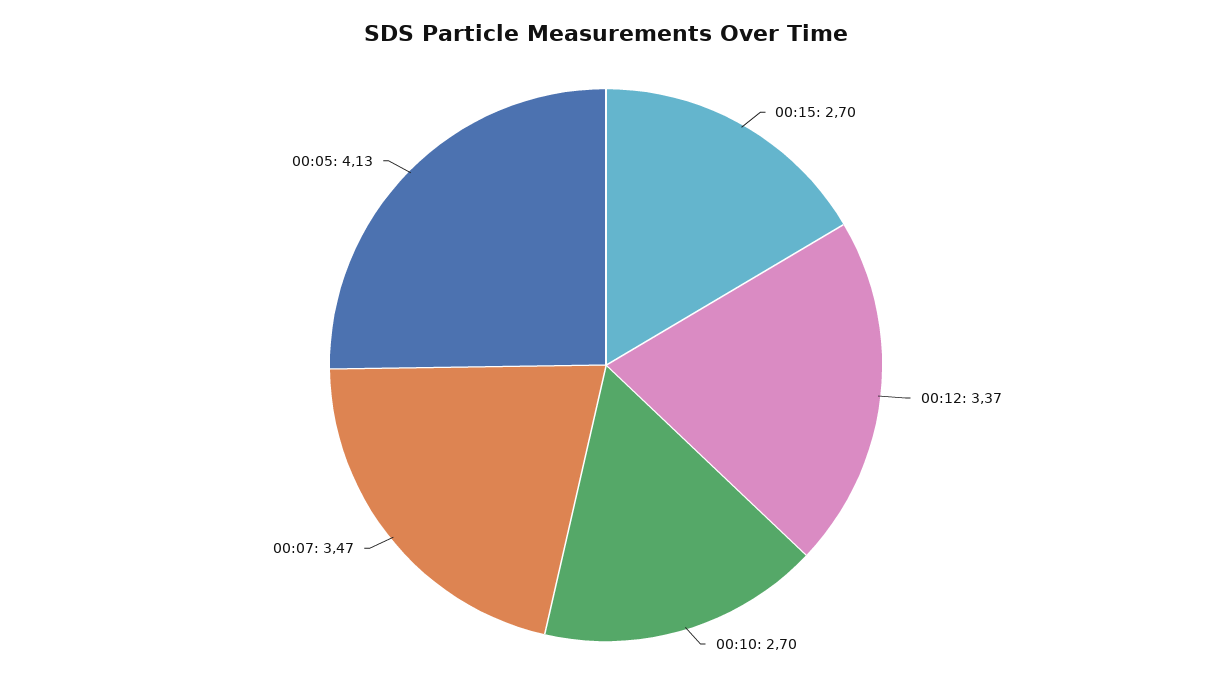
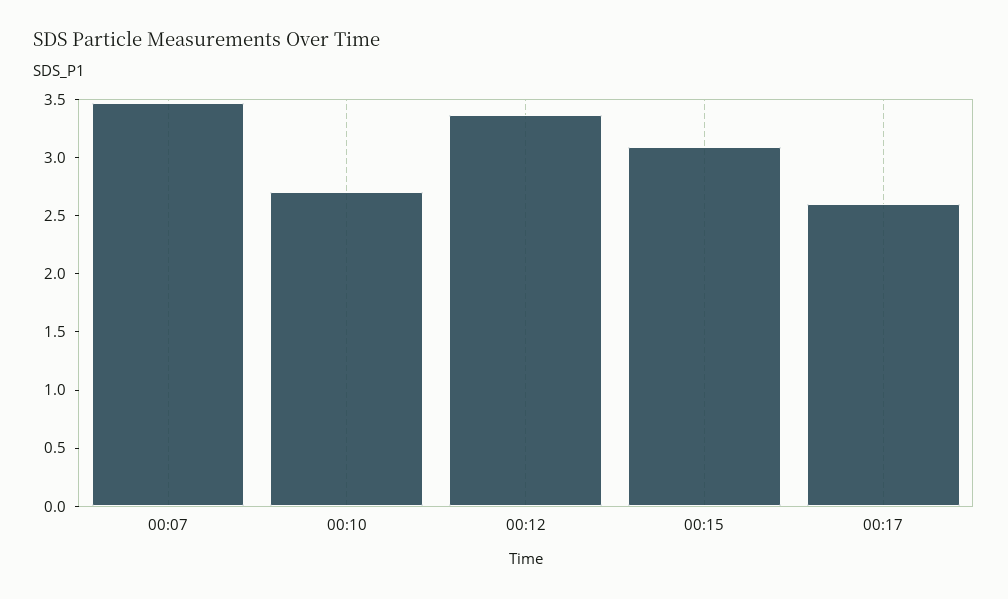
00:15: 2.7 -> 3.1
00:05: 4.13 -> none
00:17: none -> 2.6

